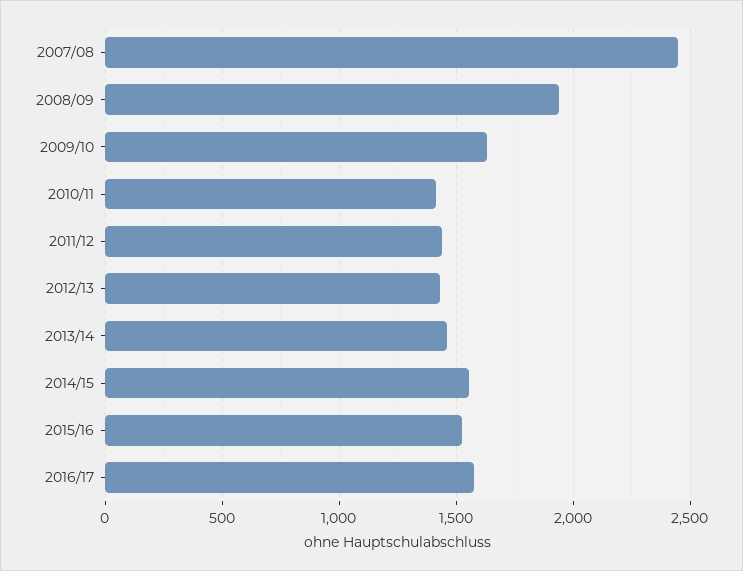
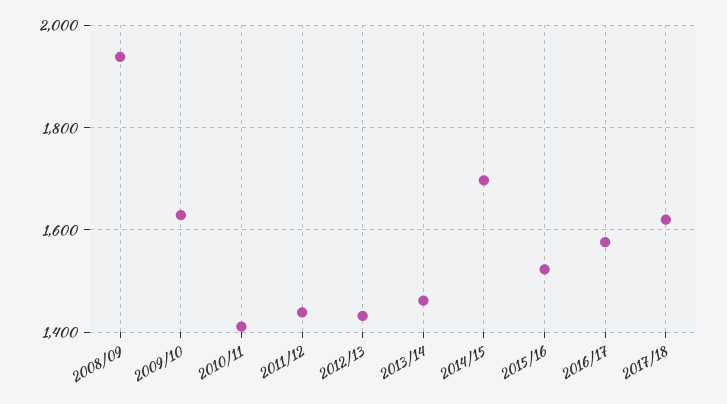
2007/08: 2450 -> none
2014/15: 1550 -> 1700
2017/18: none -> 1620

